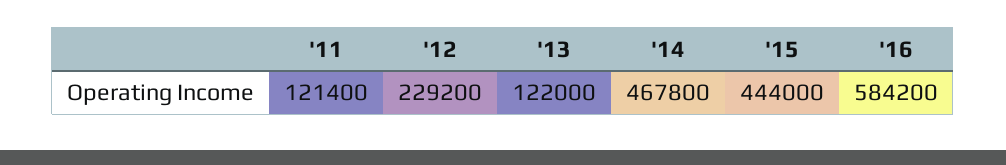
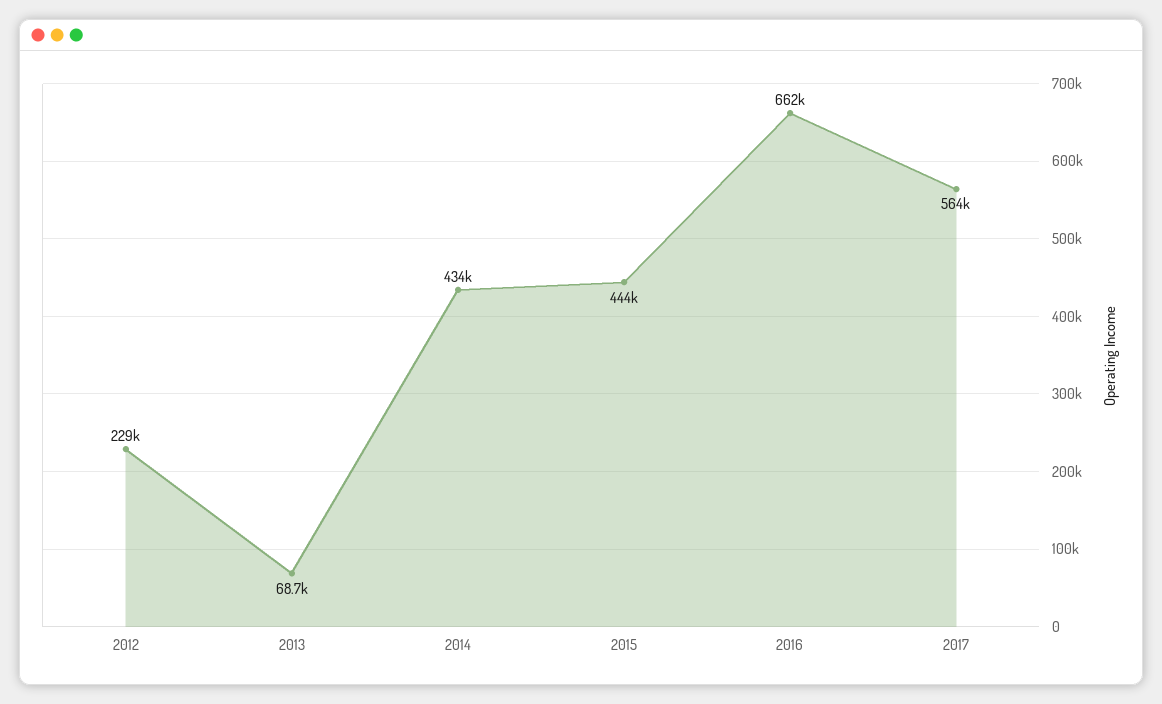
'11: 121400 -> none
'13: 122000 -> 68700
'14: 467800 -> 434000
'16: 584200 -> 662000
2017: none -> 564000

